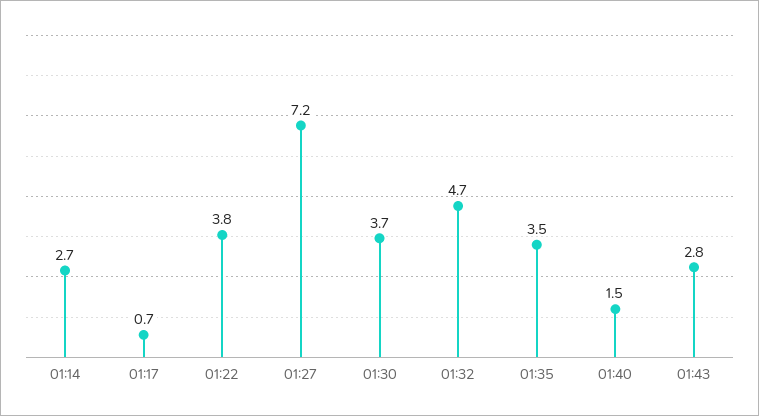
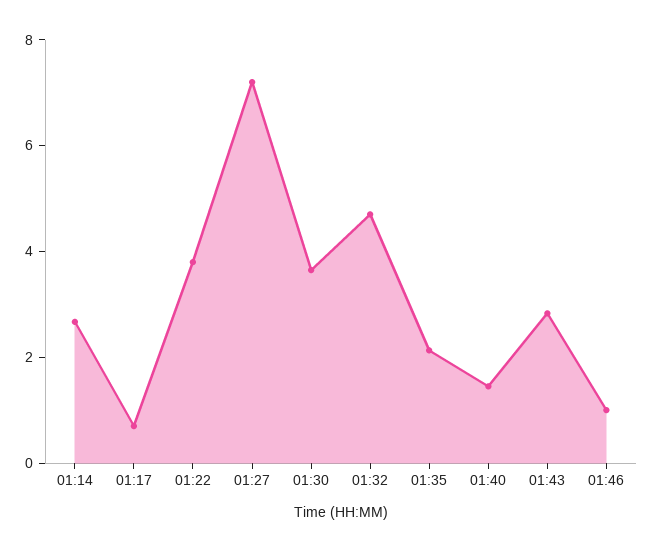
01:35: 3.5 -> 2
01:46: none -> 1

